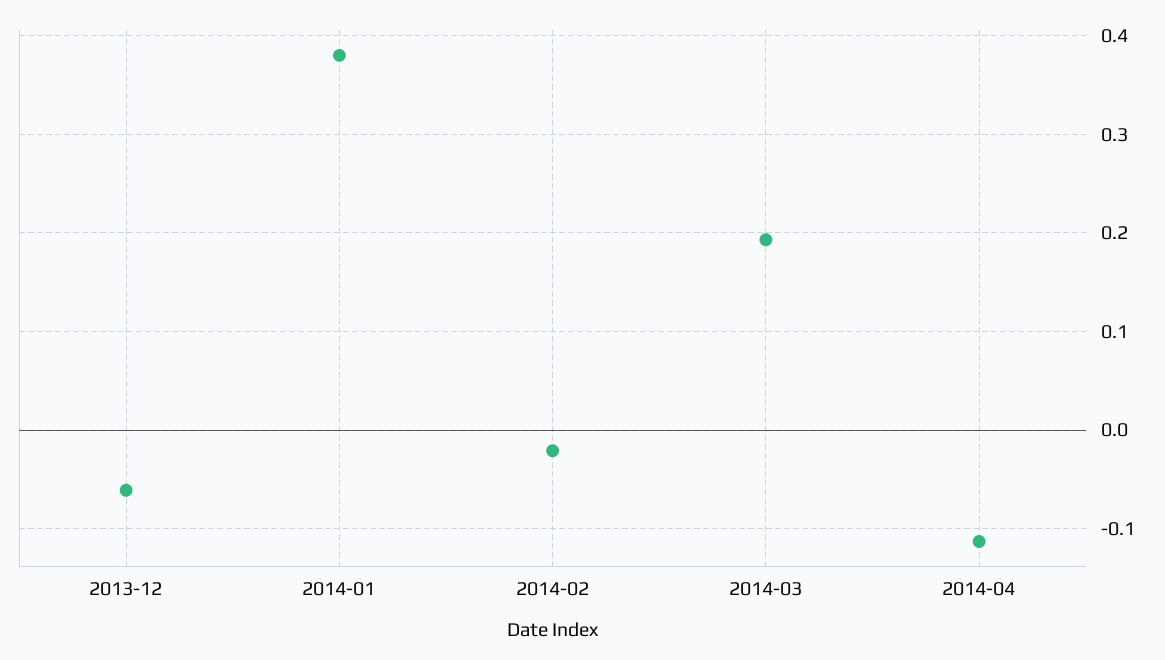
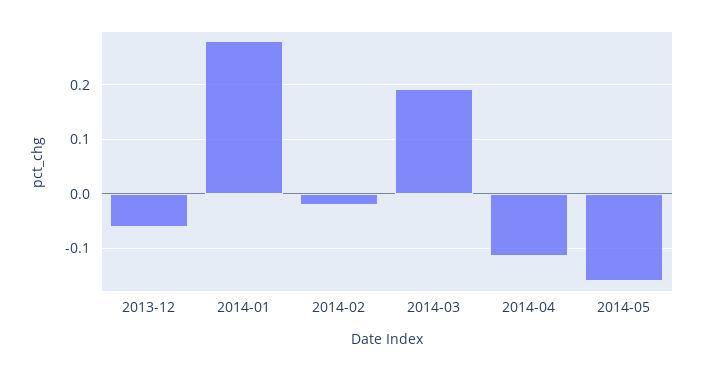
2014-01: 0.38 -> 0.28
2014-05: none -> -0.16

